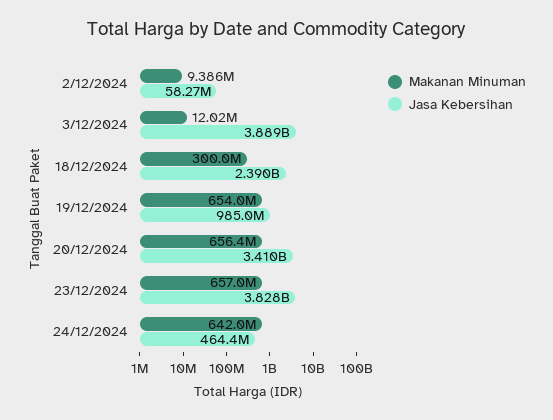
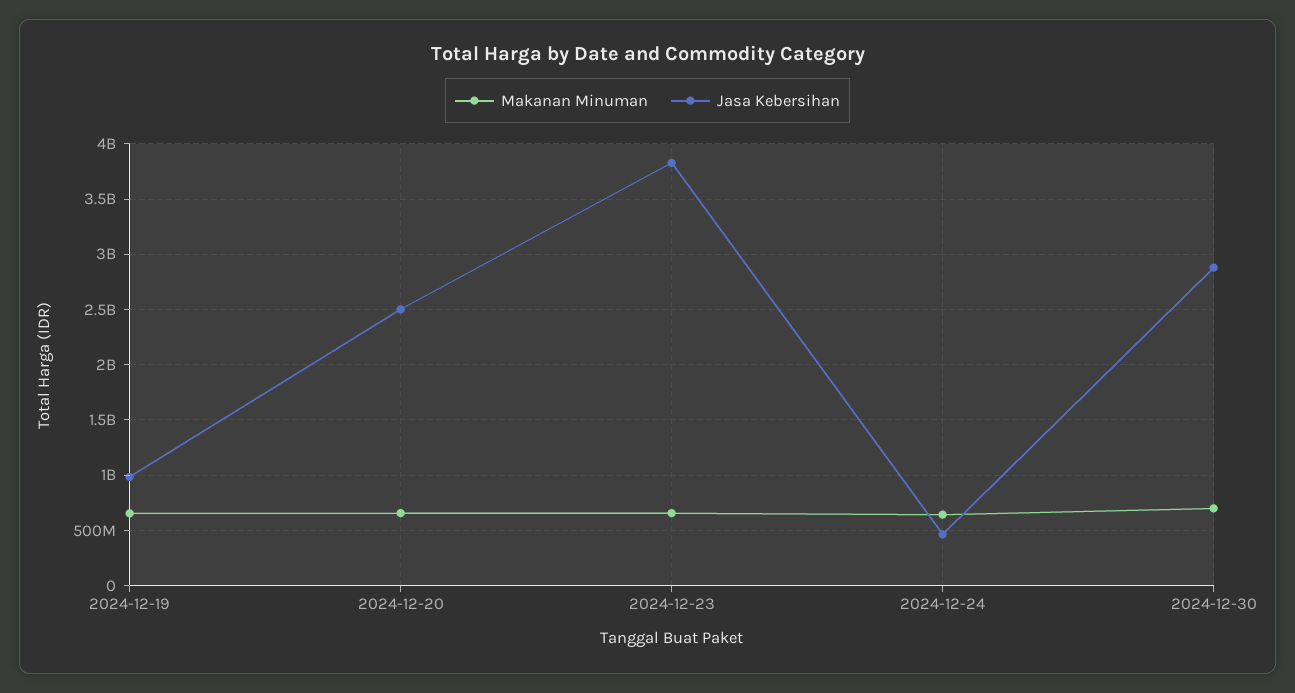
Makanan Minuman, 2/12/2024: 9386000 -> none
Jasa Kebersihan, 2/12/2024: 58270000 -> none
Makanan Minuman, 3/12/2024: 12020000 -> none
Jasa Kebersihan, 3/12/2024: 3889000000 -> none
Makanan Minuman, 18/12/2024: 300000000 -> none
Jasa Kebersihan, 18/12/2024: 2390000000 -> none
Jasa Kebersihan, 20/12/2024: 3410000000 -> 2500000000
Makanan Minuman, 2024-12-30: none -> 700000000
Jasa Kebersihan, 2024-12-30: none -> 2900000000

